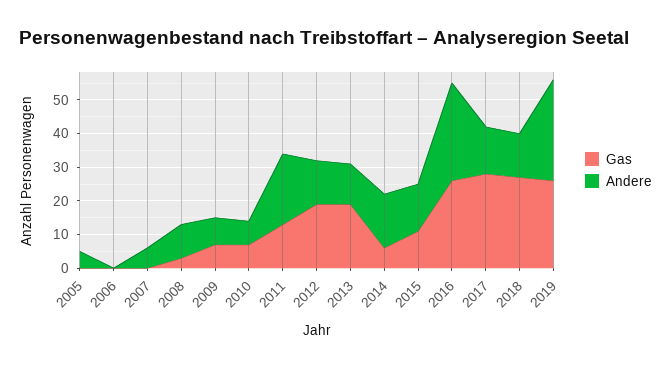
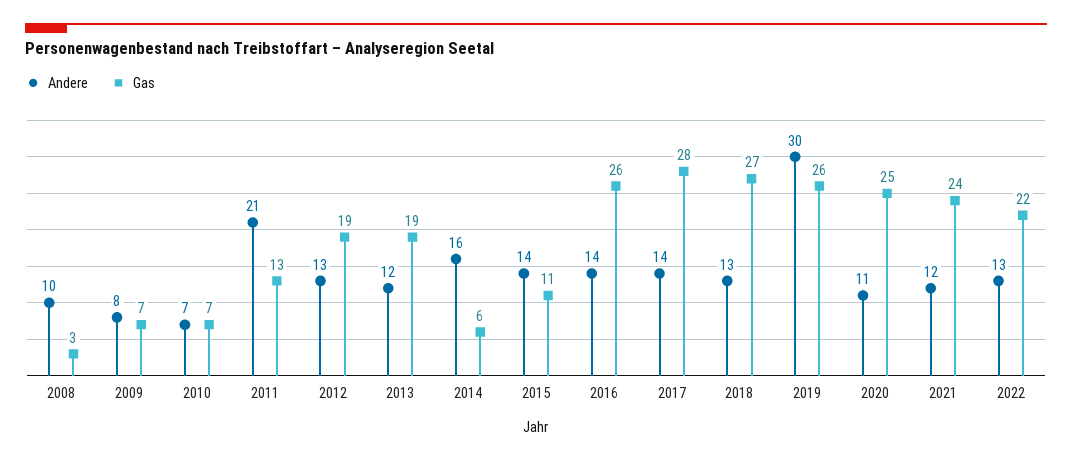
Gas, 2005: 0 -> none
Andere, 2005: 5 -> none
Gas, 2006: 0 -> none
Andere, 2006: 0 -> none
Gas, 2007: 0 -> none
Andere, 2007: 5 -> none
Andere, 2016: 30 -> 14
Andere, 2020: none -> 11
Gas, 2020: none -> 25
Andere, 2021: none -> 12
Gas, 2021: none -> 24
Andere, 2022: none -> 13
Gas, 2022: none -> 22

